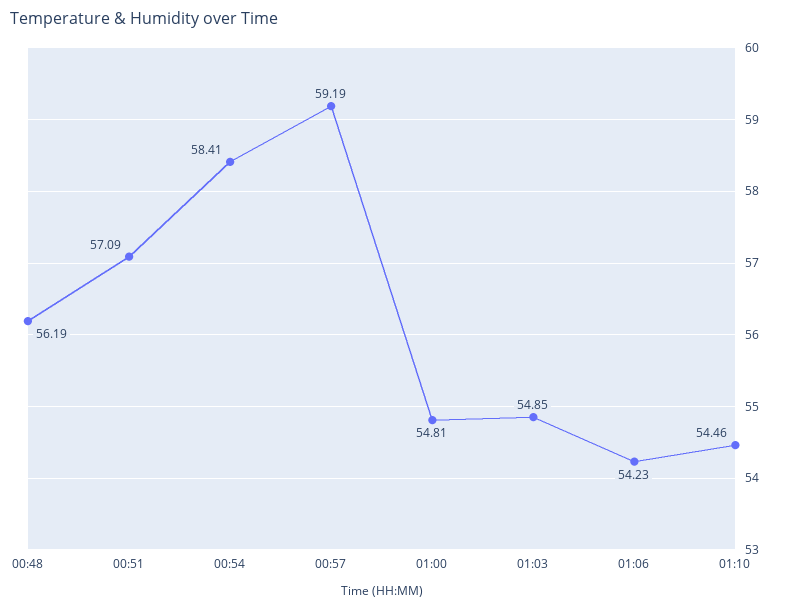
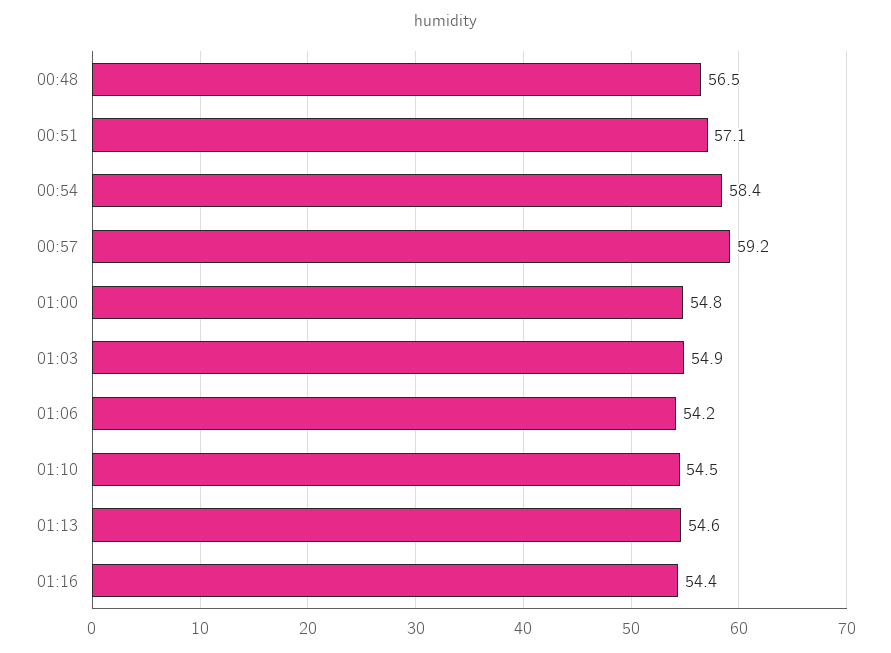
00:48: 56.19 -> 56.5
01:13: none -> 54.6
01:16: none -> 54.4

